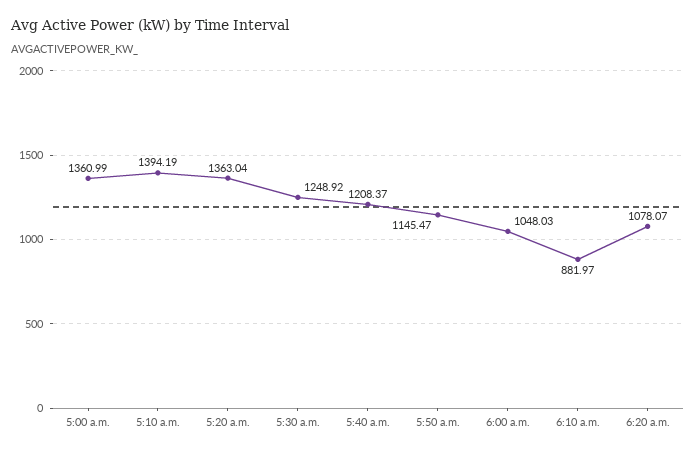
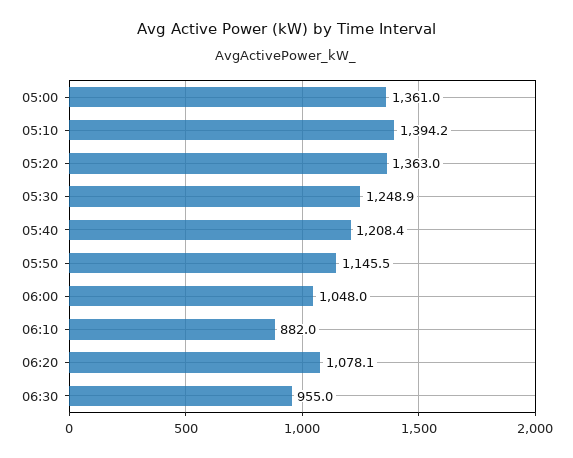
06:30: none -> 955

